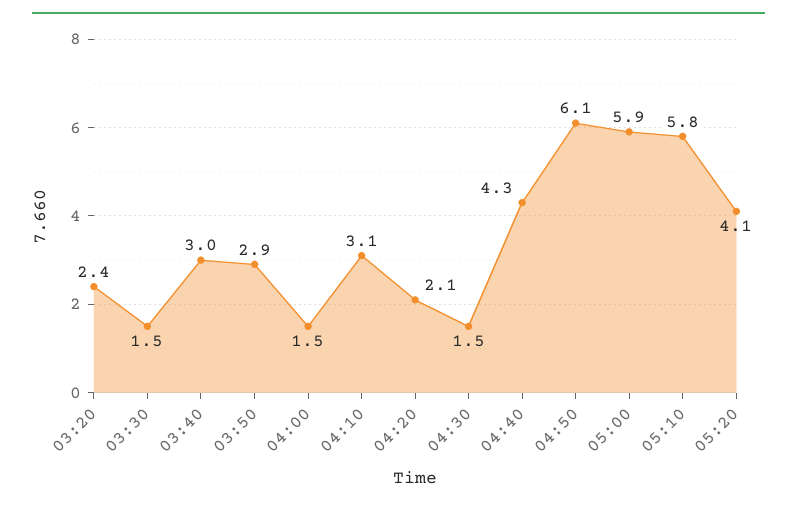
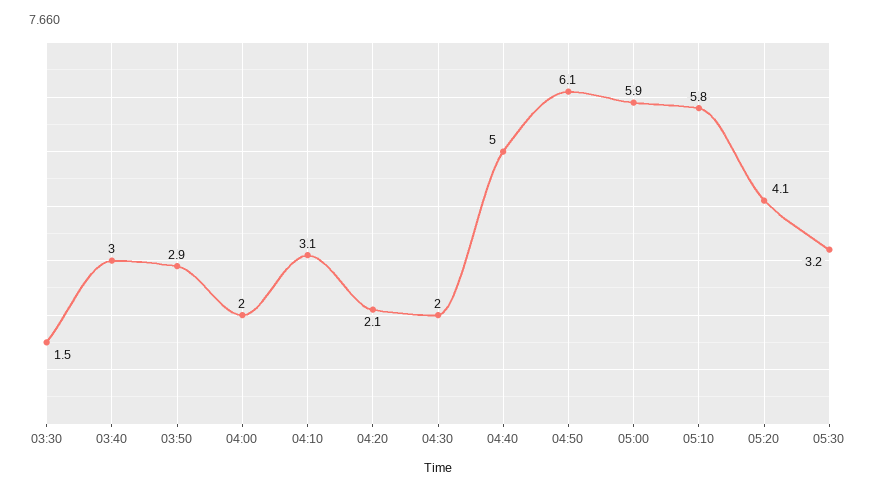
03:20: 2.4 -> none
04:00: 1.5 -> 2
04:30: 1.5 -> 2
04:40: 4.3 -> 5
05:30: none -> 3.2

